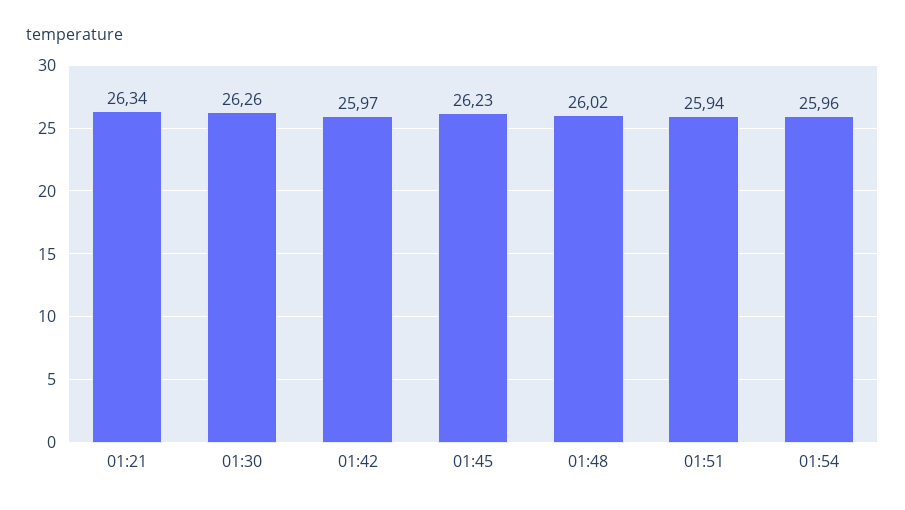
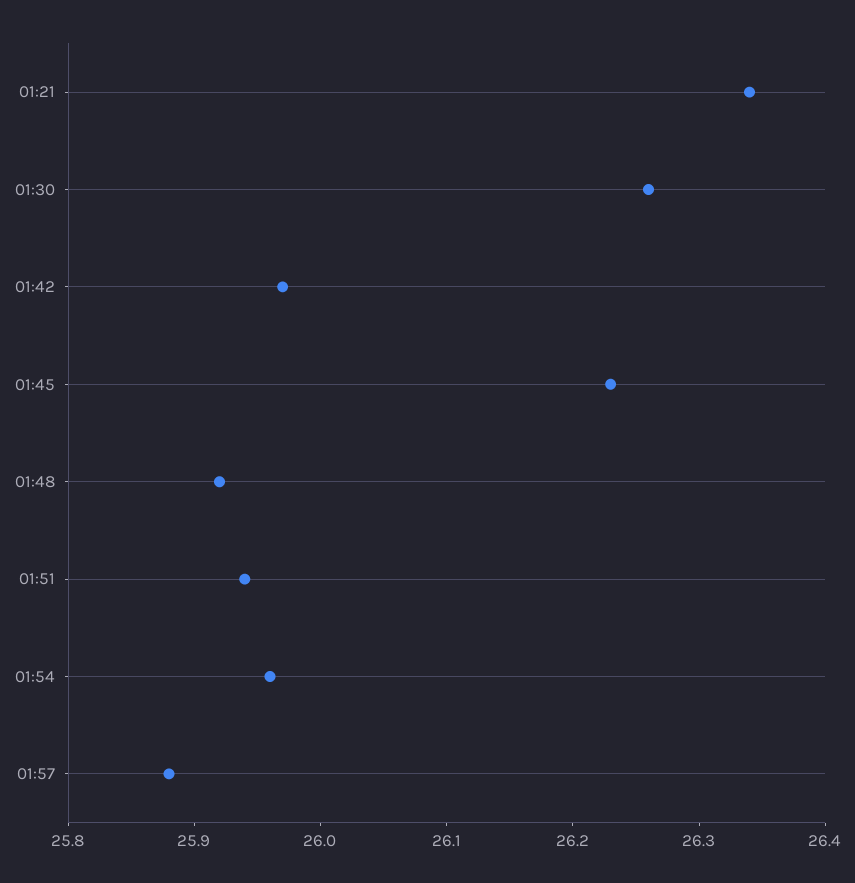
01:48: 26.02 -> 25.92
01:57: none -> 25.88

